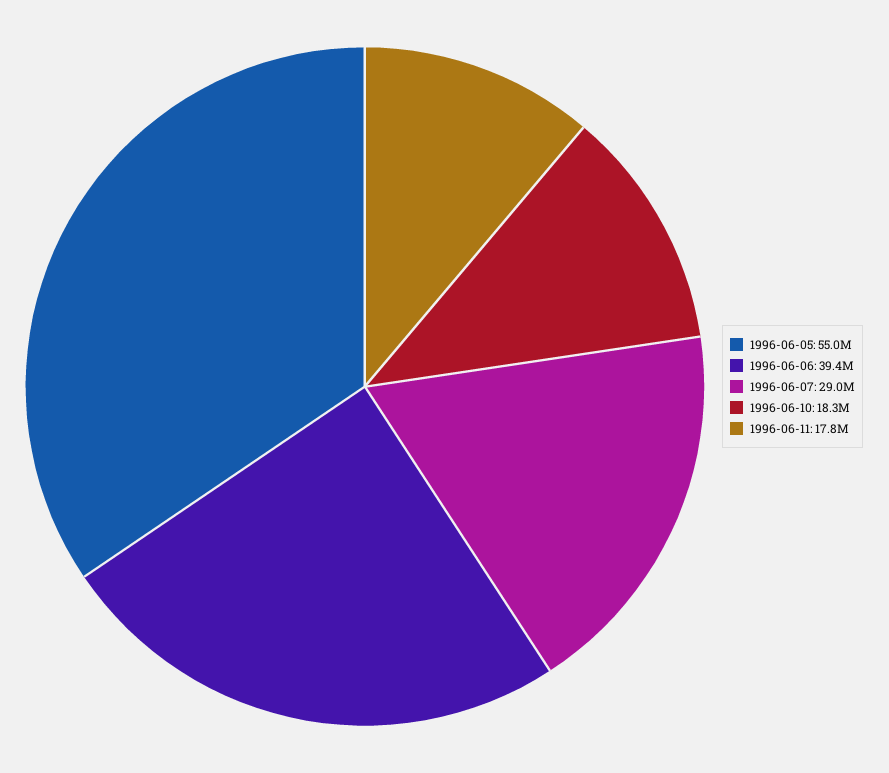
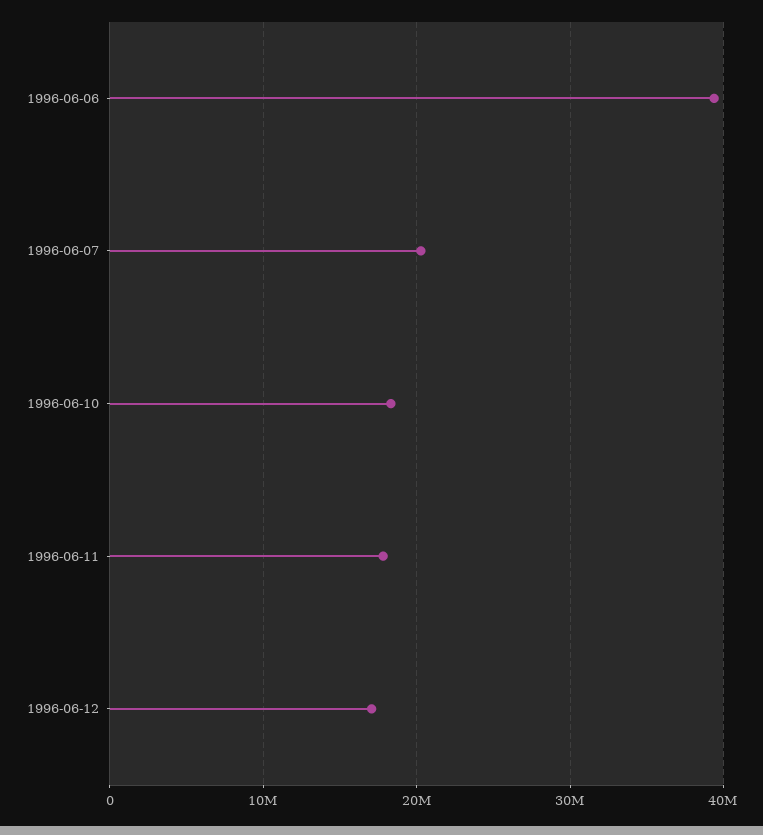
1996-06-05: 55000000 -> none
1996-06-07: 29000000 -> 20000000
1996-06-12: none -> 17000000

